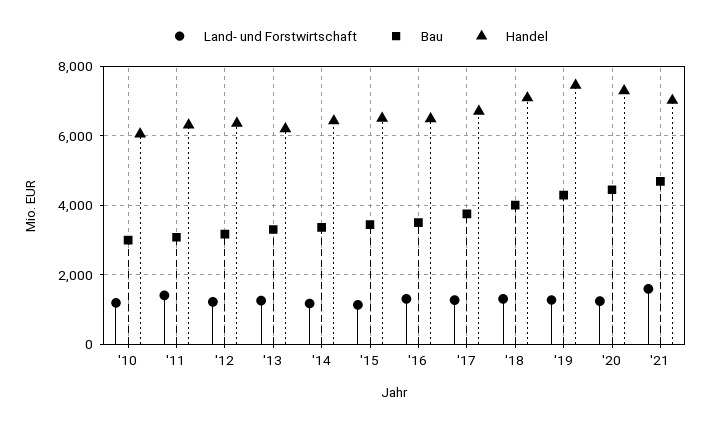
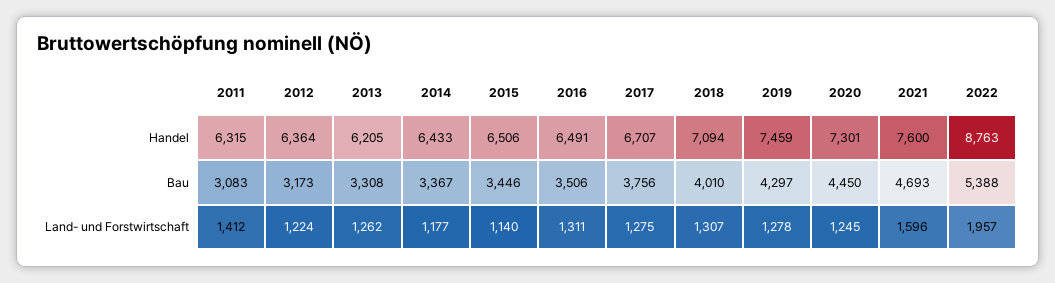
Land- und Forstwirtschaft, '10: 1200 -> none
Bau, '10: 3000 -> none
Handel, '10: 6000 -> none
Handel, '21: 7000 -> 7600
Handel, 2022: none -> 8763
Bau, 2022: none -> 5388
Land- und Forstwirtschaft, 2022: none -> 1957

